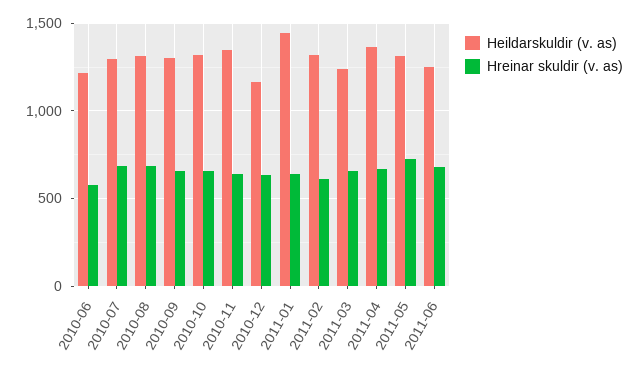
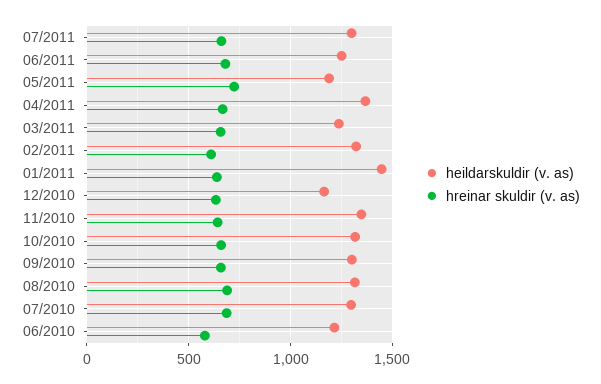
Heildarskuldir (v. as), 2011-05: 1300 -> 1200
Heildarskuldir (v. as), 07/2011: none -> 1300
Hreinar skuldir (v. as), 07/2011: none -> 650

